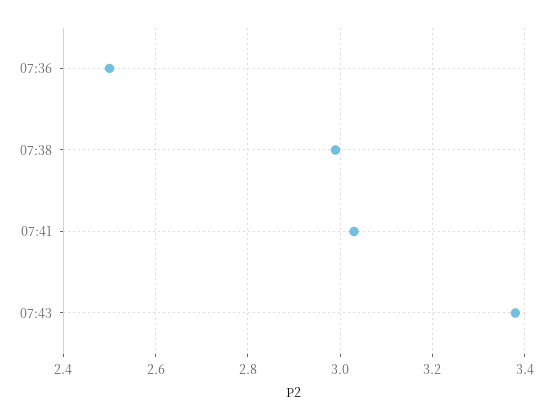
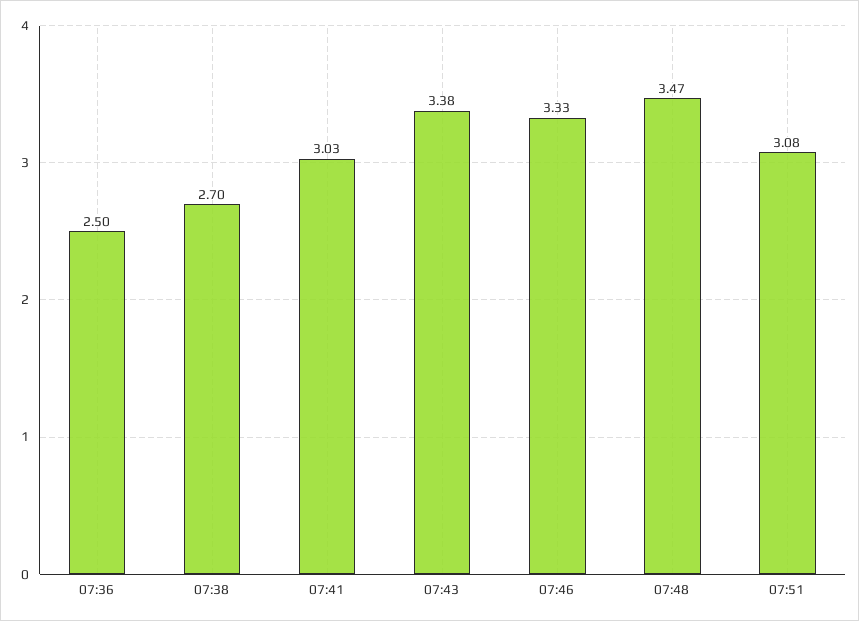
07:38: 3 -> 2.7
07:46: none -> 3.33
07:48: none -> 3.47
07:51: none -> 3.08

